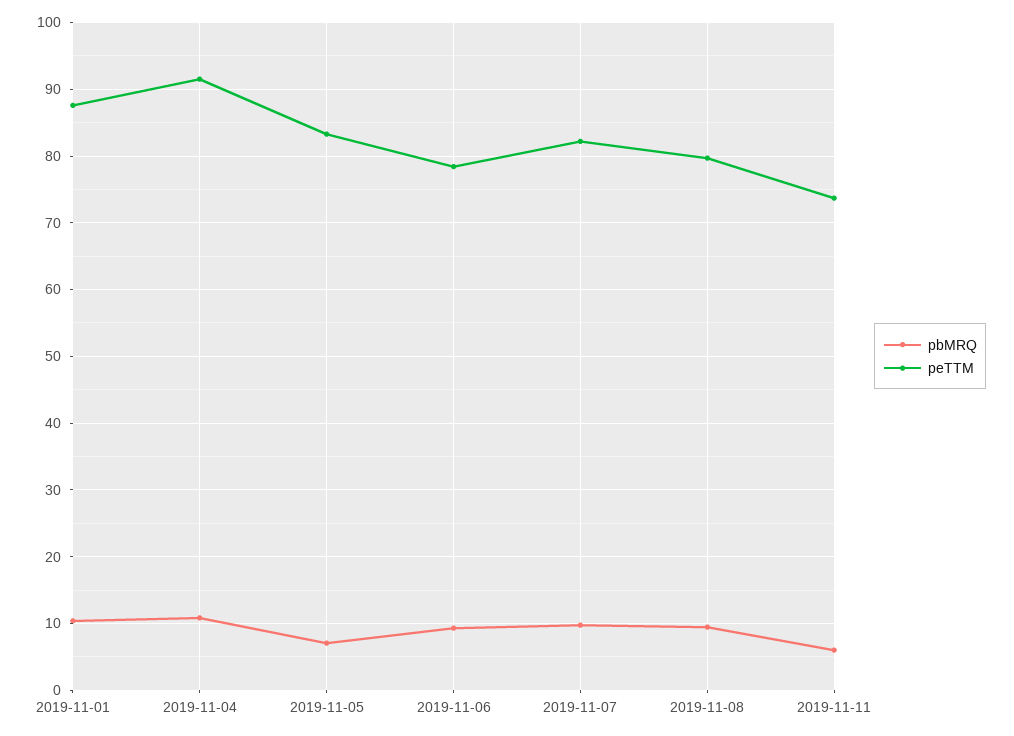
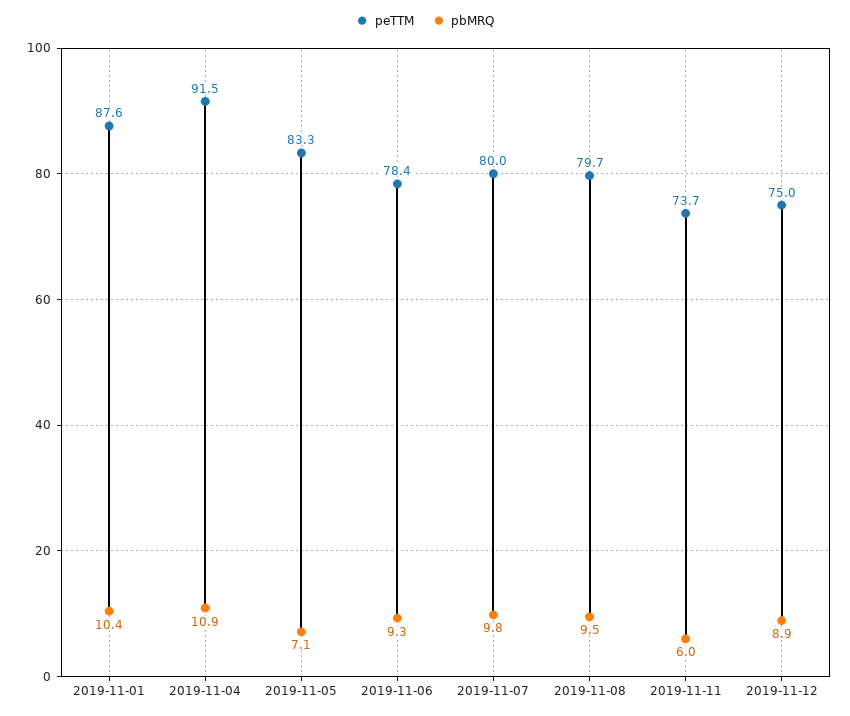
peTTM, 2019-11-07: 82 -> 80
peTTM, 2019-11-12: none -> 75
pbMRQ, 2019-11-12: none -> 8.9

